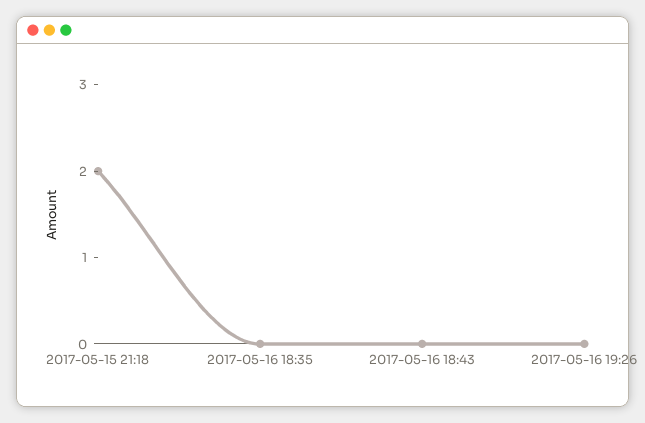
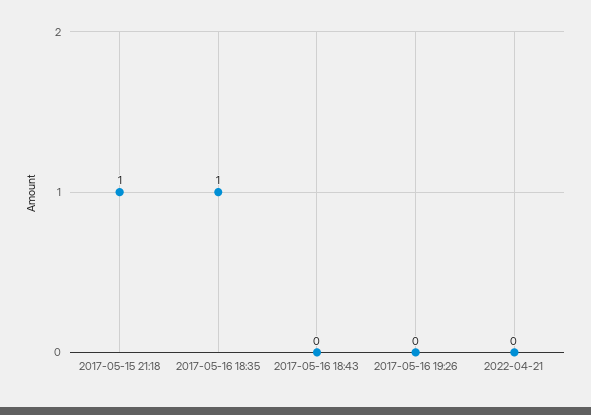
2017-05-15 21:18: 2 -> 1
2017-05-16 18:35: 0 -> 1
2022-04-21: none -> 0

